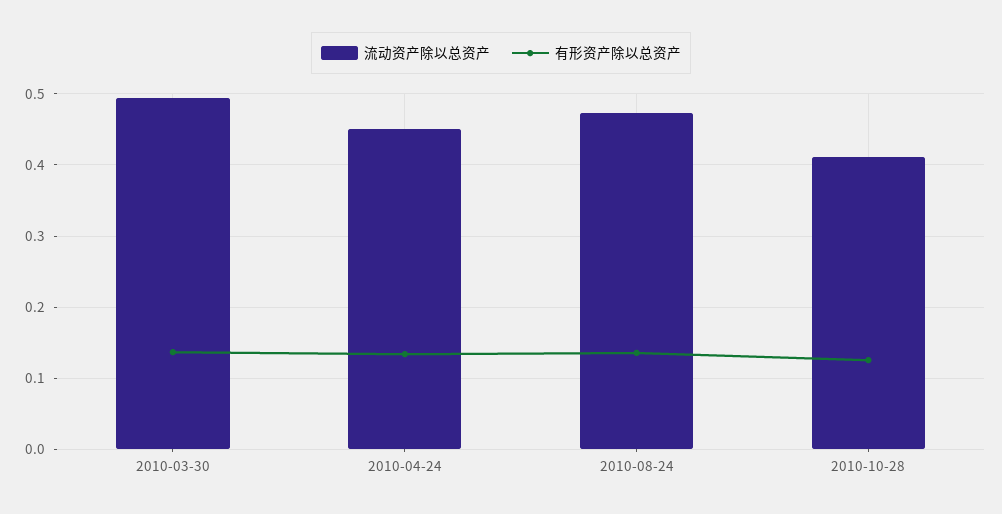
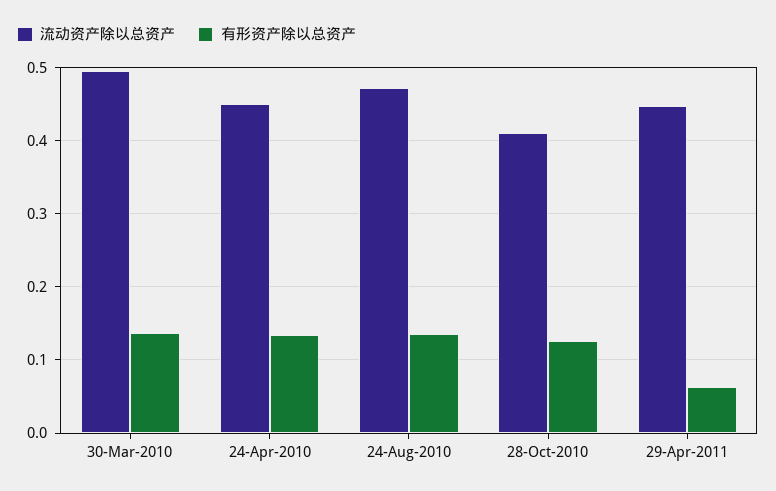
流动资产除以总资产, 29-Apr-2011: none -> 0.45
有形资产除以总资产, 29-Apr-2011: none -> 0.06

